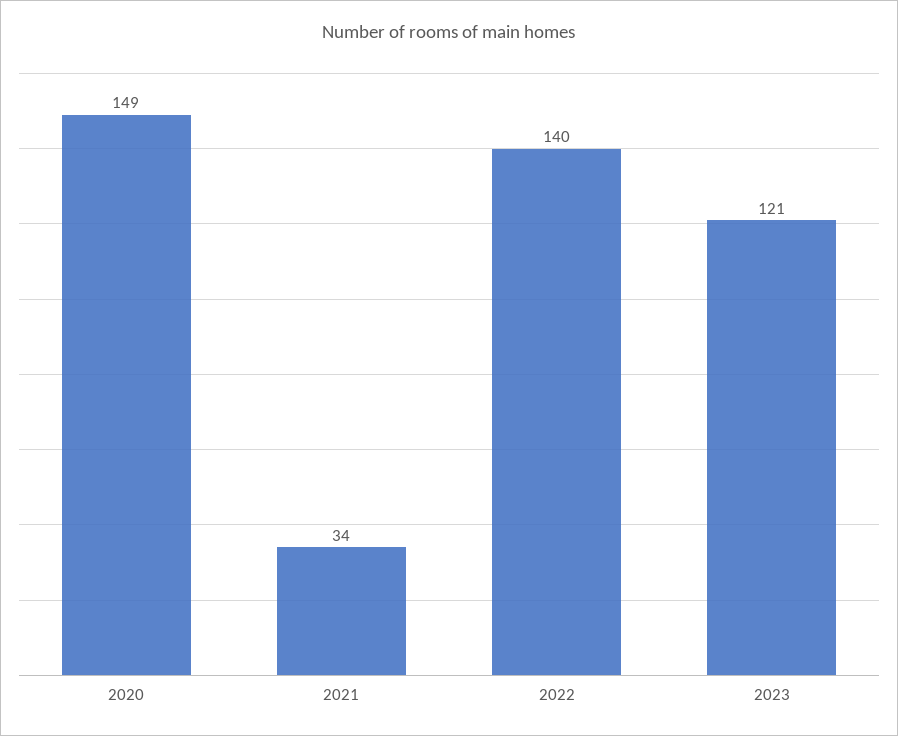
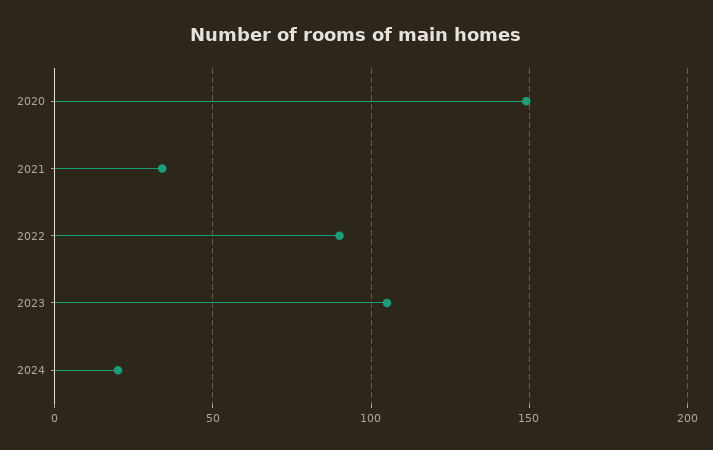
2022: 140 -> 90
2023: 121 -> 105
2024: none -> 20

